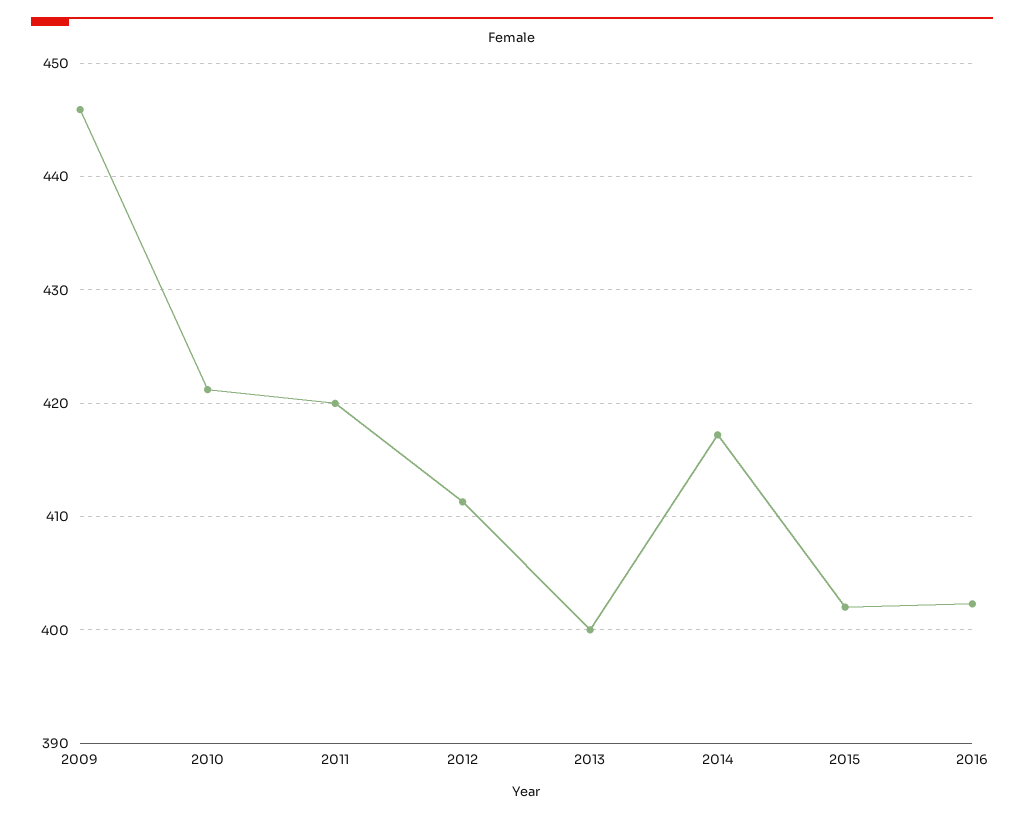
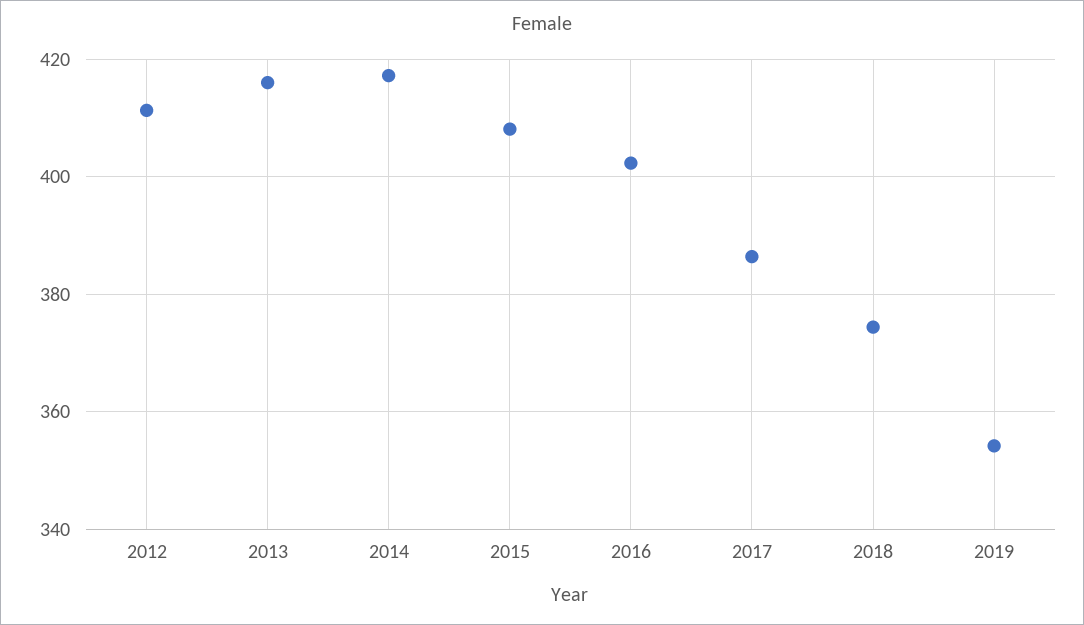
2009: 446 -> none
2010: 421 -> none
2011: 420 -> none
2013: 400 -> 416
2015: 402 -> 408
2017: none -> 386
2018: none -> 374
2019: none -> 354

